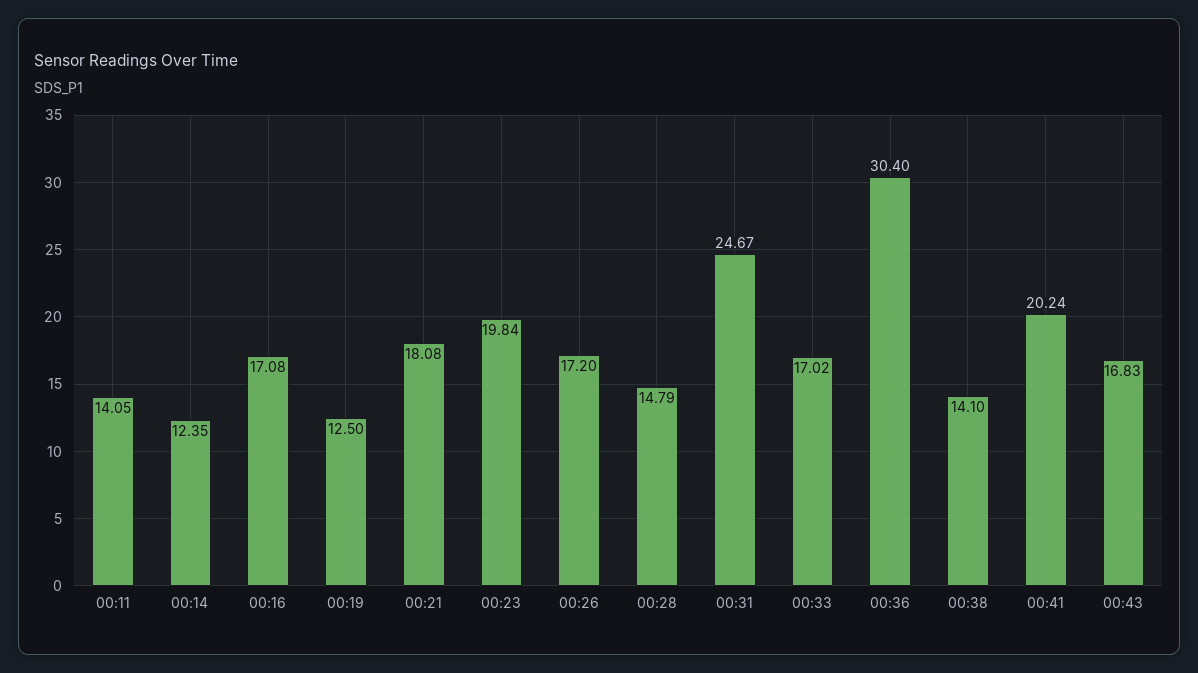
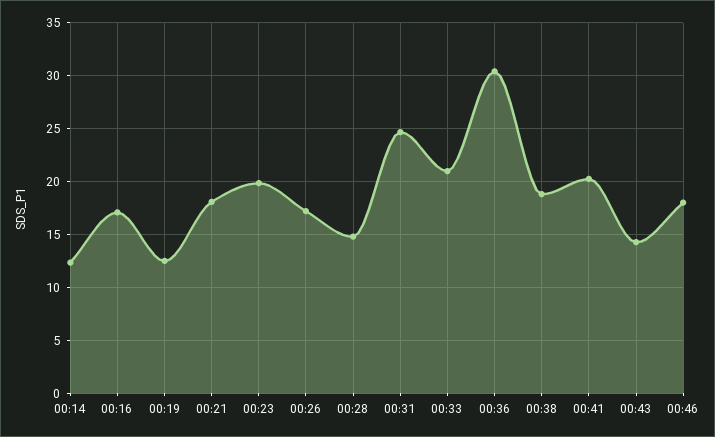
00:11: 14.05 -> none
00:33: 17.02 -> 21
00:38: 14.1 -> 19
00:43: 16.83 -> 14
00:46: none -> 18

